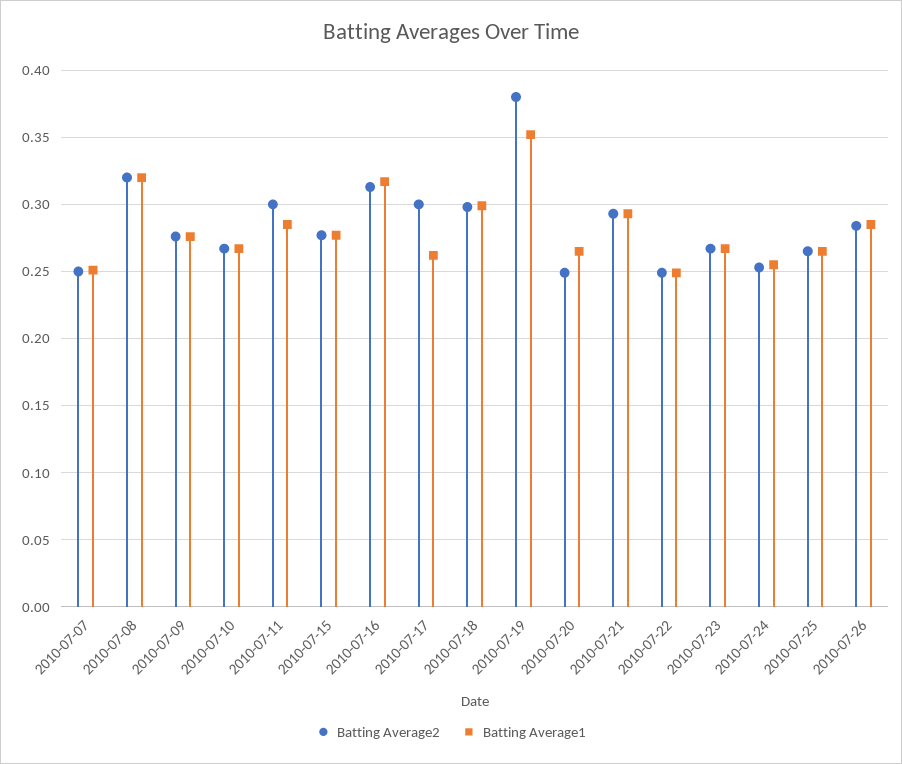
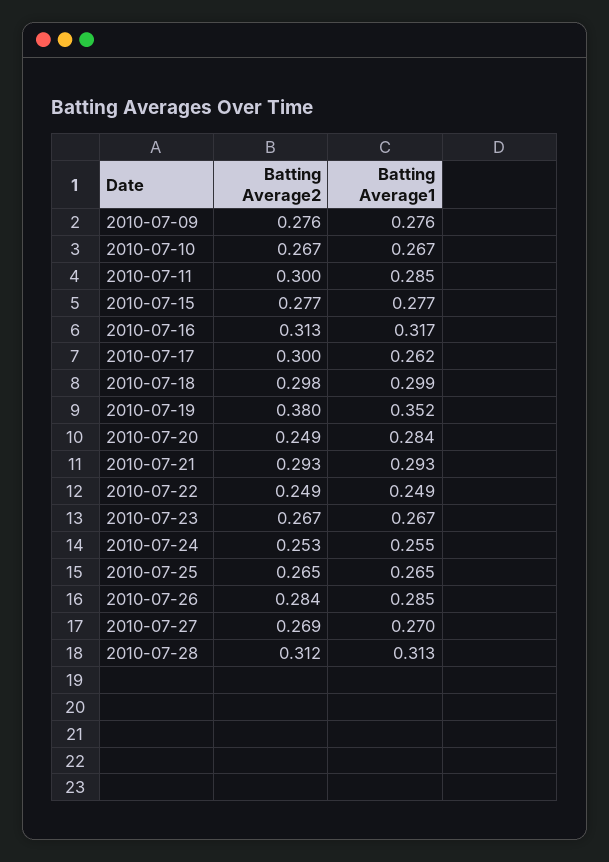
Batting Average2, 2010-07-07: 0.25 -> none
Batting Average1, 2010-07-07: 0.25 -> none
Batting Average2, 2010-07-08: 0.32 -> none
Batting Average1, 2010-07-08: 0.32 -> none
Batting Average1, 2010-07-20: 0.265 -> 0.284
Batting Average2, 2010-07-27: none -> 0.269
Batting Average1, 2010-07-27: none -> 0.27
Batting Average2, 2010-07-28: none -> 0.312
Batting Average1, 2010-07-28: none -> 0.313

